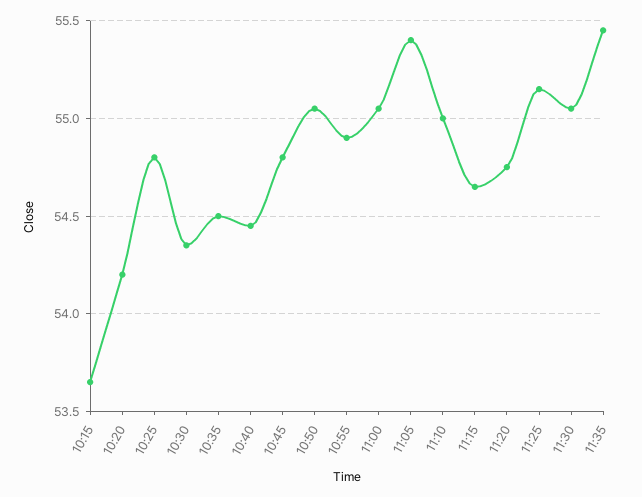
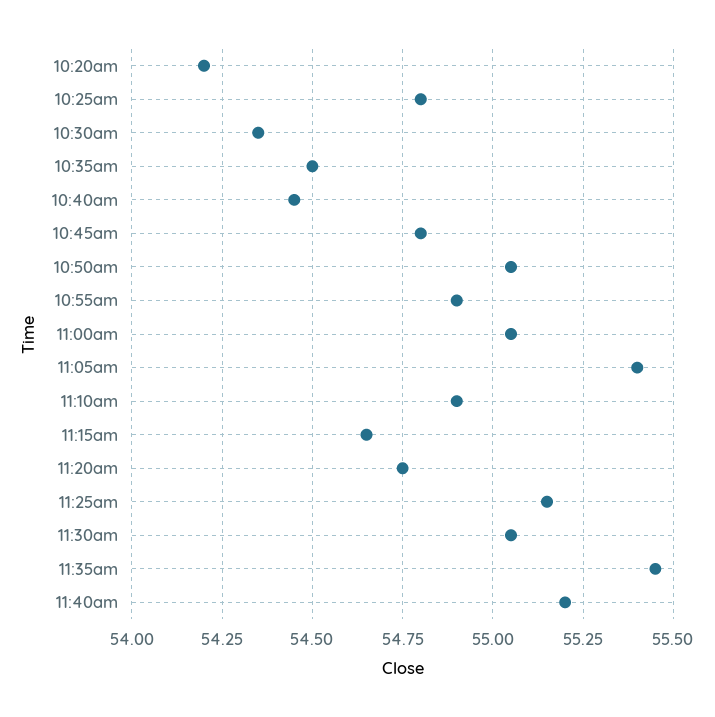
10:15: 53.65 -> none
11:10: 55 -> 54.9
11:40am: none -> 55.2

